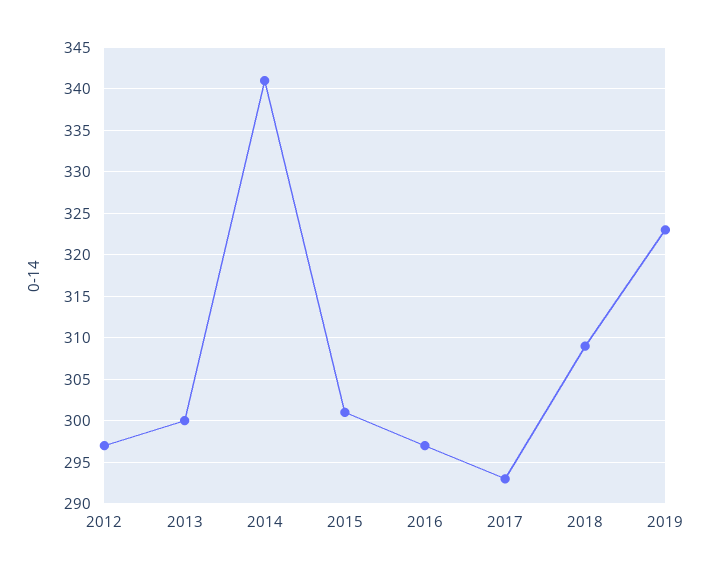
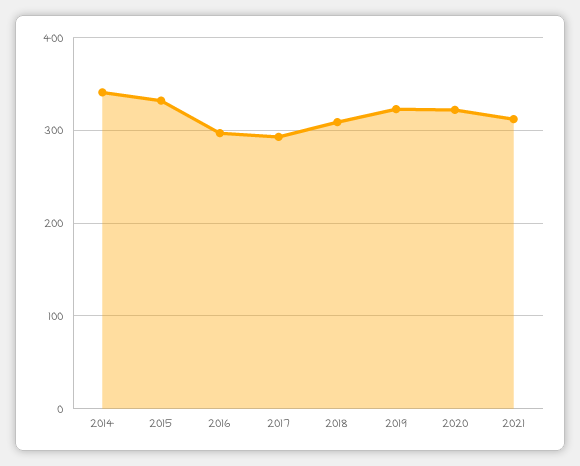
2012: 297 -> none
2013: 300 -> none
2015: 301 -> 330
2020: none -> 320
2021: none -> 310

